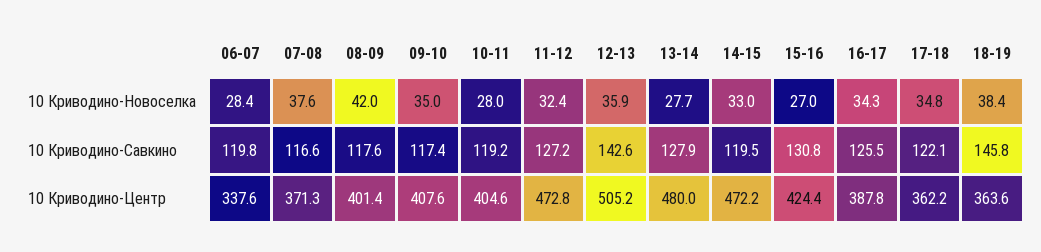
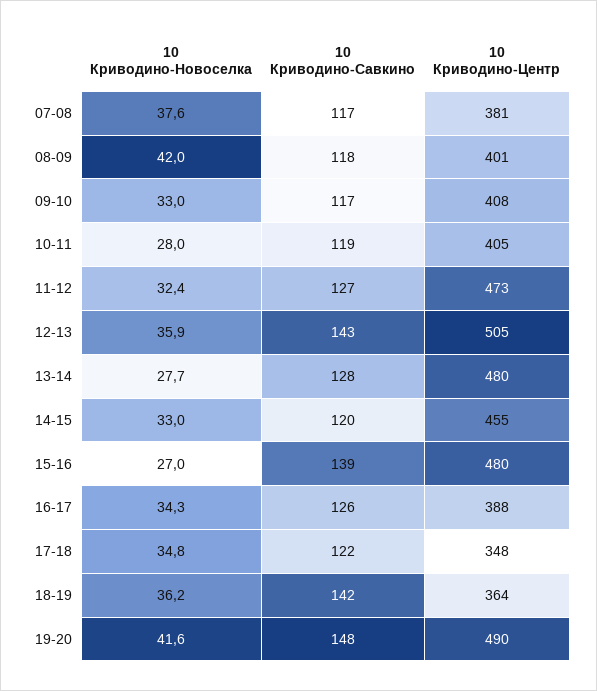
06-07, 10 Криводино-Новоселка: 28.4 -> none
09-10, 10 Криводино-Новоселка: 35 -> 33
18-19, 10 Криводино-Новоселка: 38.4 -> 36.2
06-07, 10 Криводино-Савкино: 119.8 -> none
15-16, 10 Криводино-Савкино: 130.8 -> 139
18-19, 10 Криводино-Савкино: 145.8 -> 142
06-07, 10 Криводино-Центр: 337.6 -> none
07-08, 10 Криводино-Центр: 371.3 -> 381
14-15, 10 Криводино-Центр: 472.2 -> 455
15-16, 10 Криводино-Центр: 424.4 -> 480
17-18, 10 Криводино-Центр: 362.2 -> 348
19-20, 10 Криводино-Новоселка: none -> 41.6
19-20, 10 Криводино-Савкино: none -> 148
19-20, 10 Криводино-Центр: none -> 490

